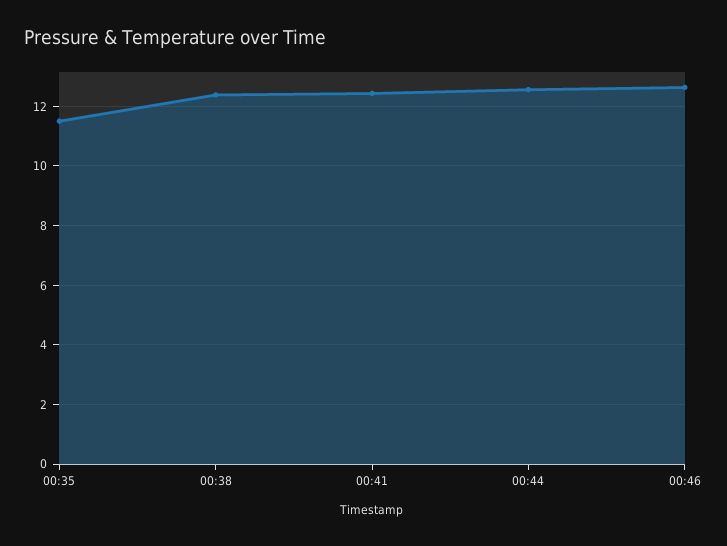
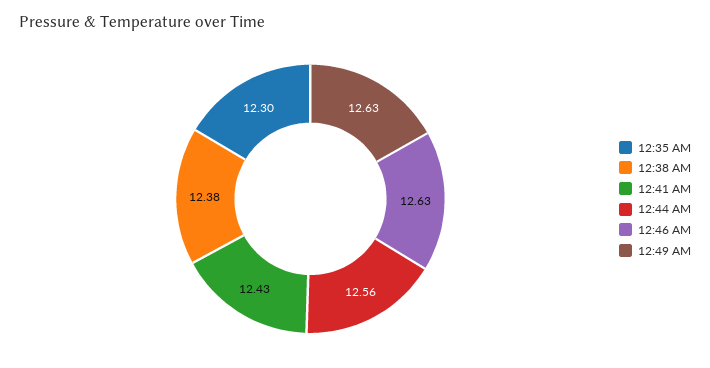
00:35: 11.5 -> 12.3
12:49 AM: none -> 12.63

